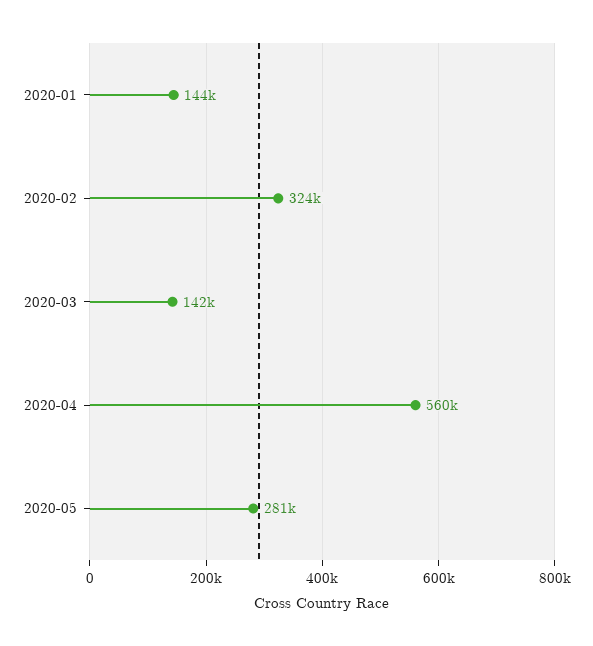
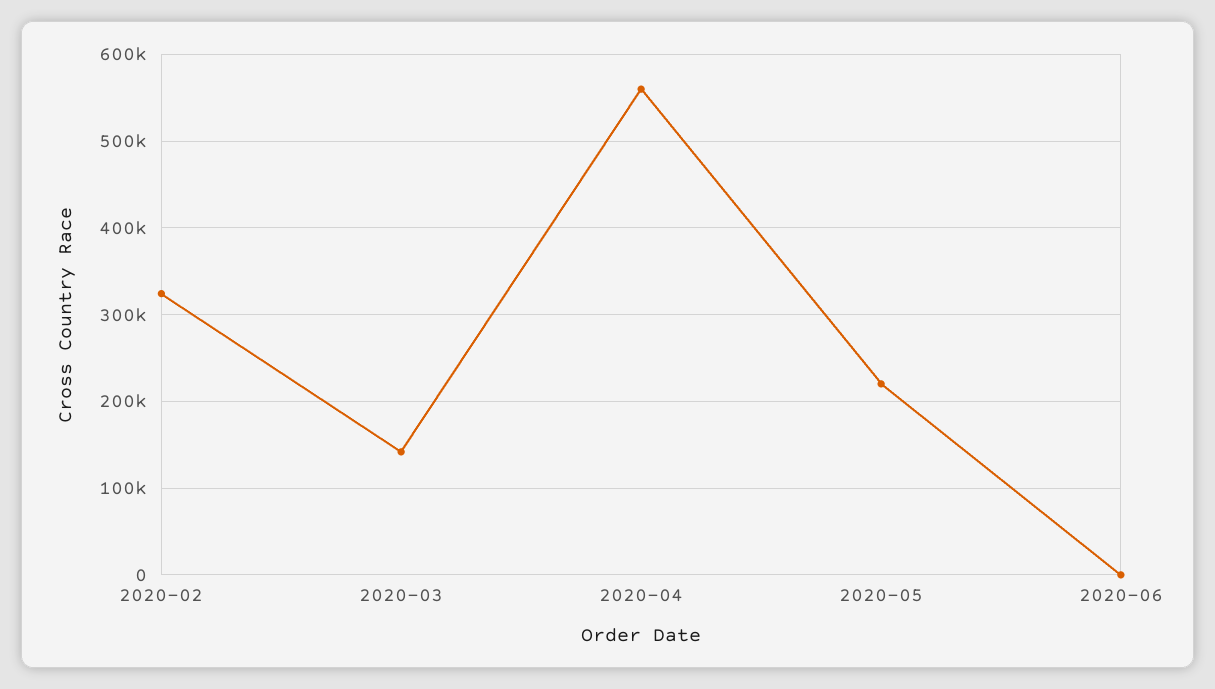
2020-01: 144000 -> none
2020-05: 281000 -> 220000
2020-06: none -> 0

